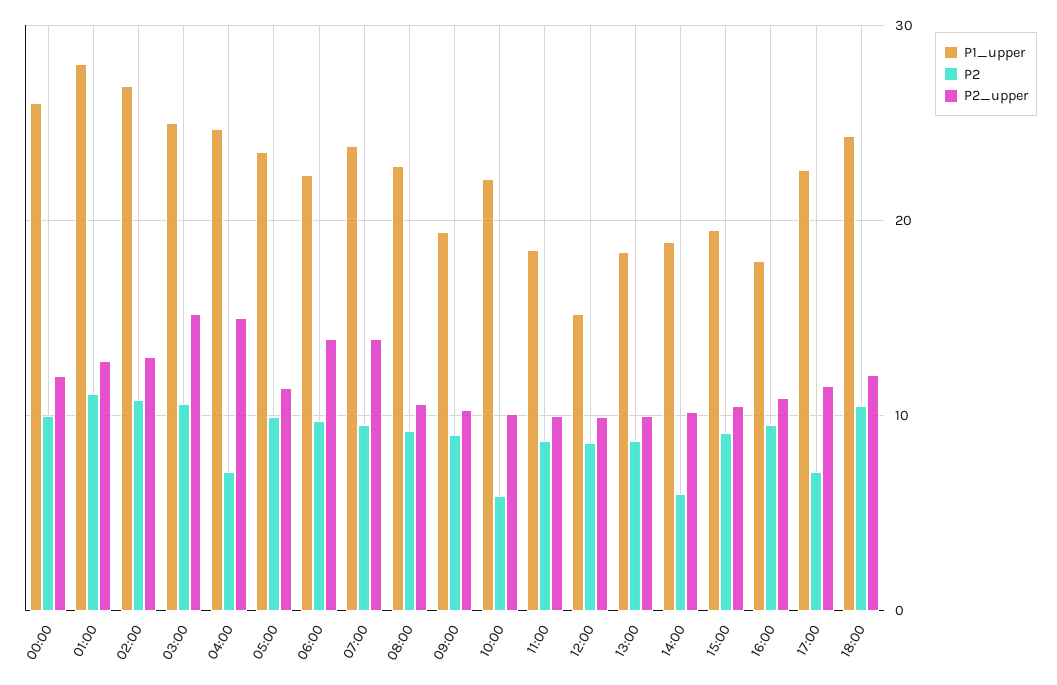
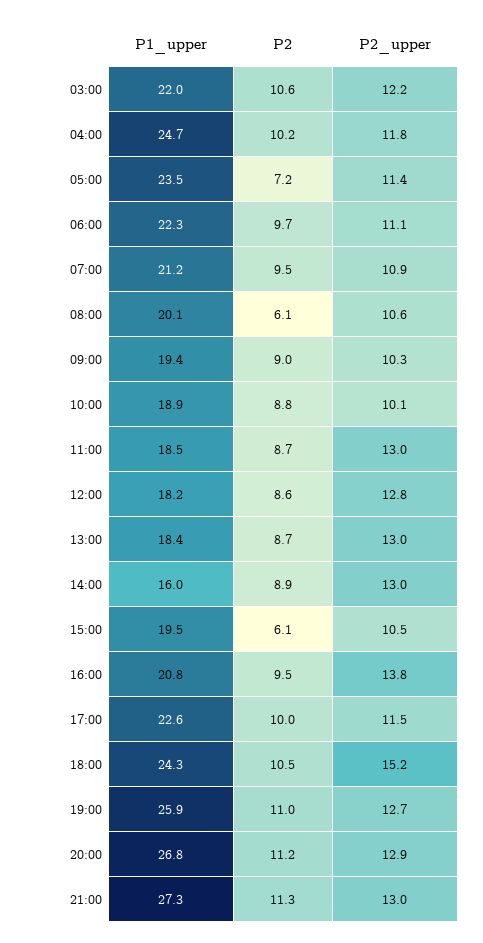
P1_upper, 00:00: 26 -> none
P2, 00:00: 10 -> none
P2_upper, 00:00: 12 -> none
P1_upper, 01:00: 28 -> none
P2, 01:00: 11 -> none
P2_upper, 01:00: 13 -> none
P1_upper, 02:00: 27 -> none
P2, 02:00: 11 -> none
P2_upper, 02:00: 13 -> none
P1_upper, 03:00: 25 -> 22
P2_upper, 03:00: 15 -> 12.2
P2, 04:00: 7 -> 10.2
P2_upper, 04:00: 15 -> 11.8
P2, 05:00: 10 -> 7.2
P2_upper, 06:00: 14 -> 11.1
P1_upper, 07:00: 24 -> 21.2
P2_upper, 07:00: 14 -> 10.9
P1_upper, 08:00: 23 -> 20.1
P2, 08:00: 9 -> 6.1
P1_upper, 10:00: 22 -> 18.9
P2, 10:00: 6 -> 8.8
P2_upper, 11:00: 10 -> 13
P1_upper, 12:00: 15 -> 18.2
P2_upper, 12:00: 10 -> 12.8
P2_upper, 13:00: 10 -> 13
P1_upper, 14:00: 19 -> 16
P2, 14:00: 6 -> 8.9
P2_upper, 14:00: 10 -> 13
P2, 15:00: 9 -> 6.1
P1_upper, 16:00: 18 -> 20.8
P2_upper, 16:00: 11 -> 13.8
P2, 17:00: 7 -> 10
P2_upper, 18:00: 12 -> 15.2
P1_upper, 19:00: none -> 25.9
P2, 19:00: none -> 11
P2_upper, 19:00: none -> 12.7
P1_upper, 20:00: none -> 26.8
P2, 20:00: none -> 11.2
P2_upper, 20:00: none -> 12.9
P1_upper, 21:00: none -> 27.3
P2, 21:00: none -> 11.3
P2_upper, 21:00: none -> 13

